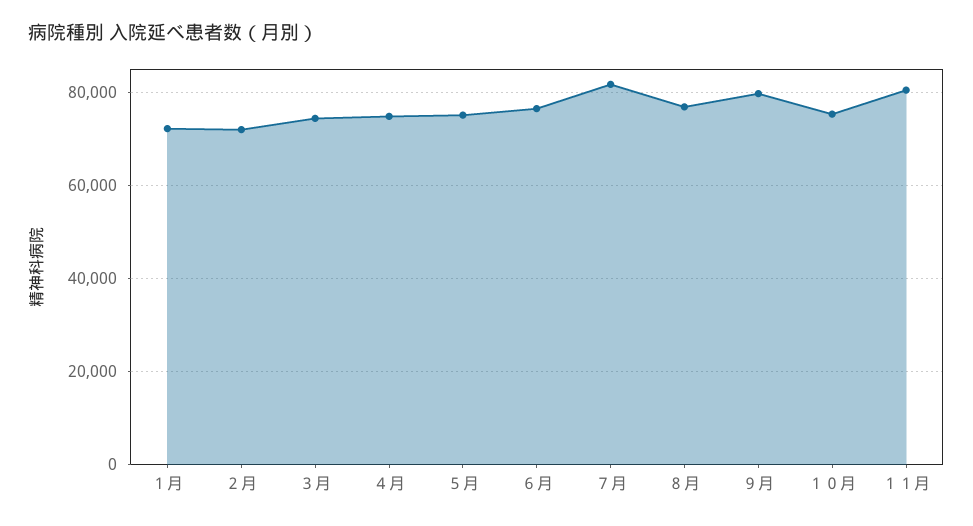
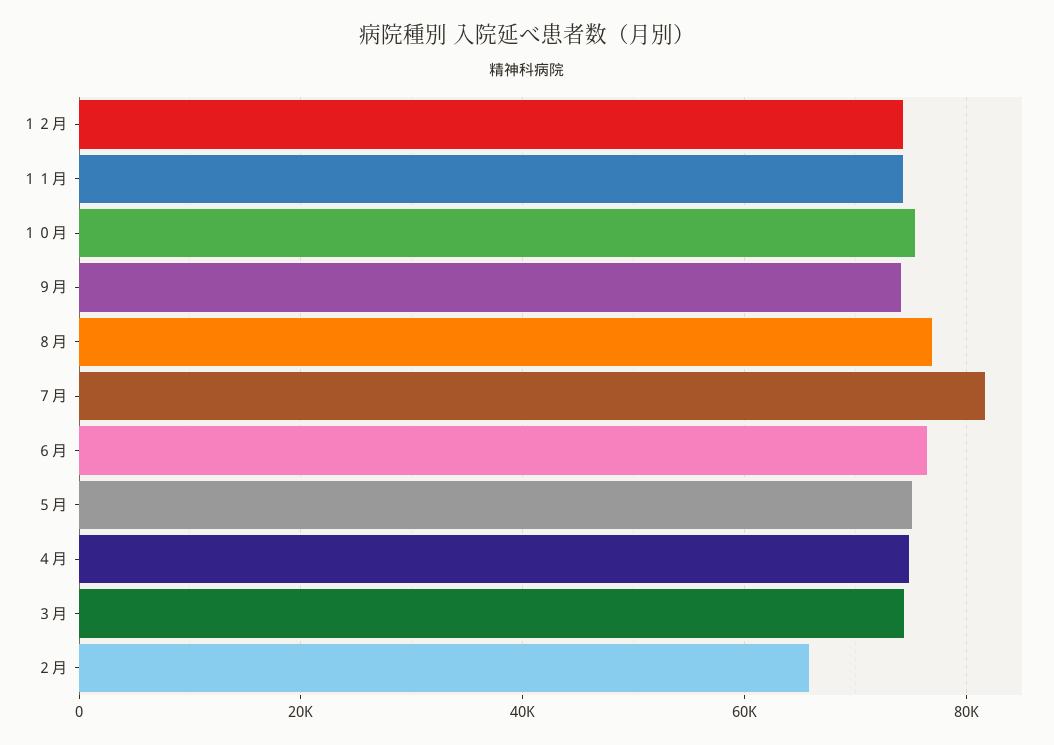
１月: 72000 -> none
２月: 72000 -> 66000
９月: 80000 -> 74000
１１月: 80000 -> 74000
１２月: none -> 74000

